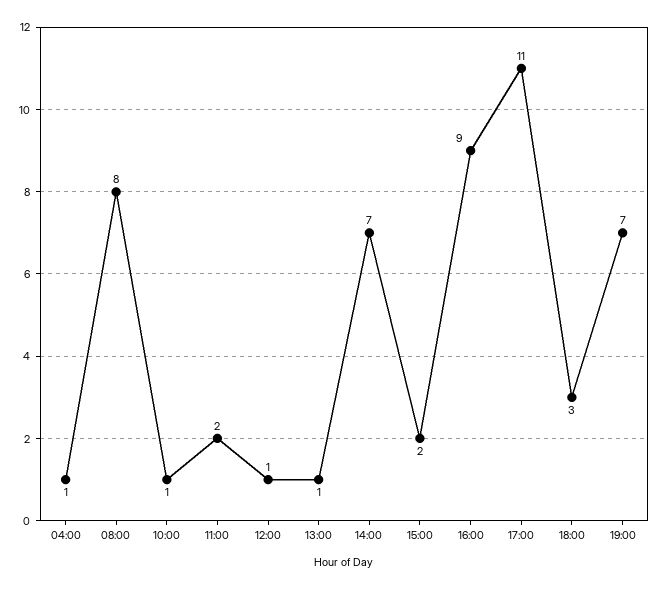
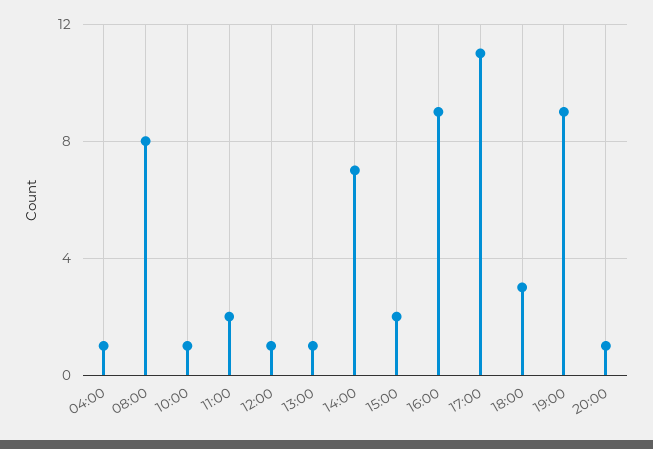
19:00: 7 -> 9
20:00: none -> 1

